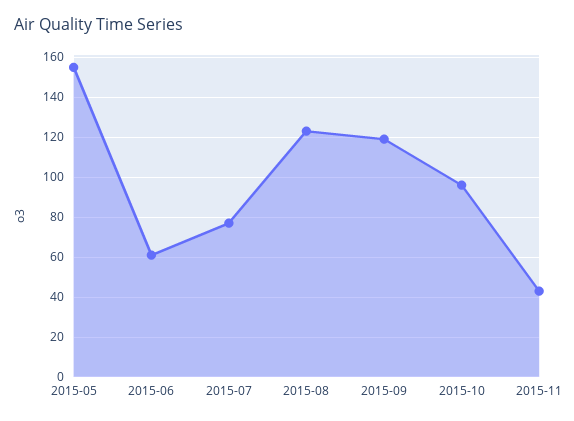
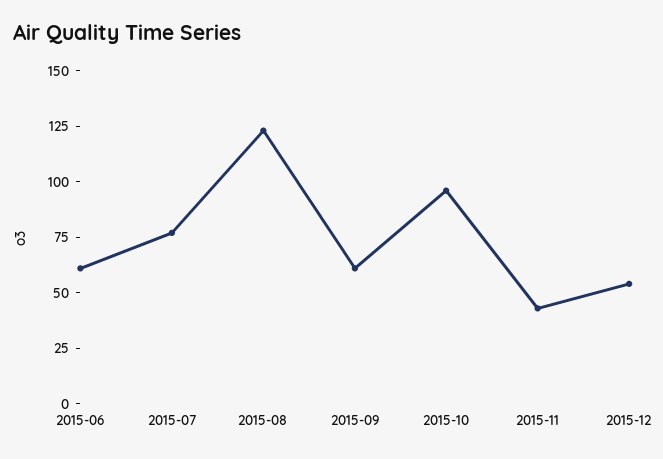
2015-05: 155 -> none
2015-09: 120 -> 60
2015-12: none -> 55

